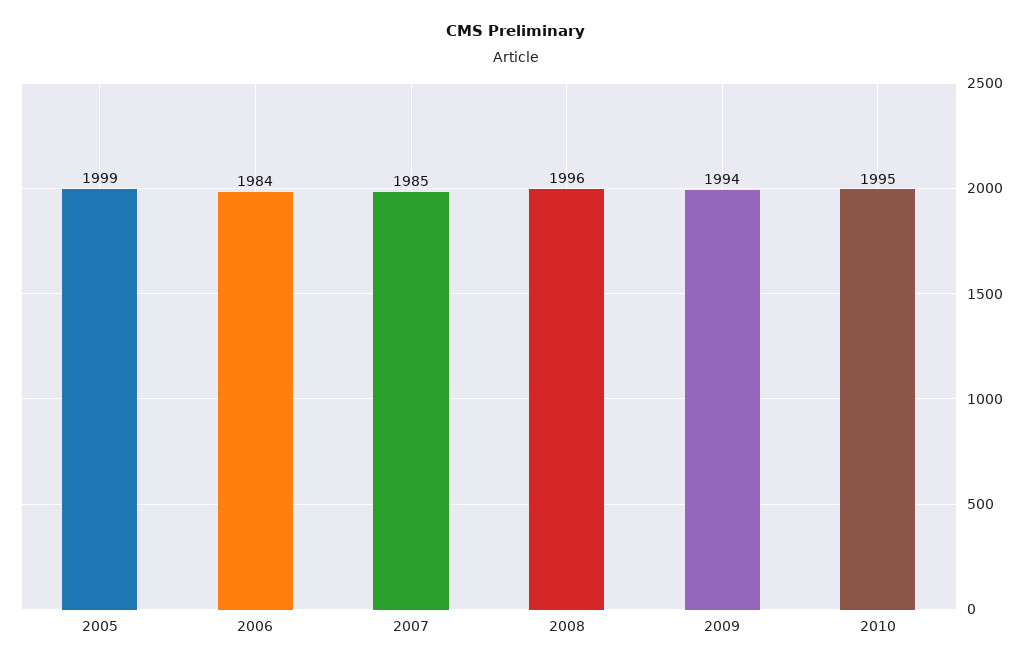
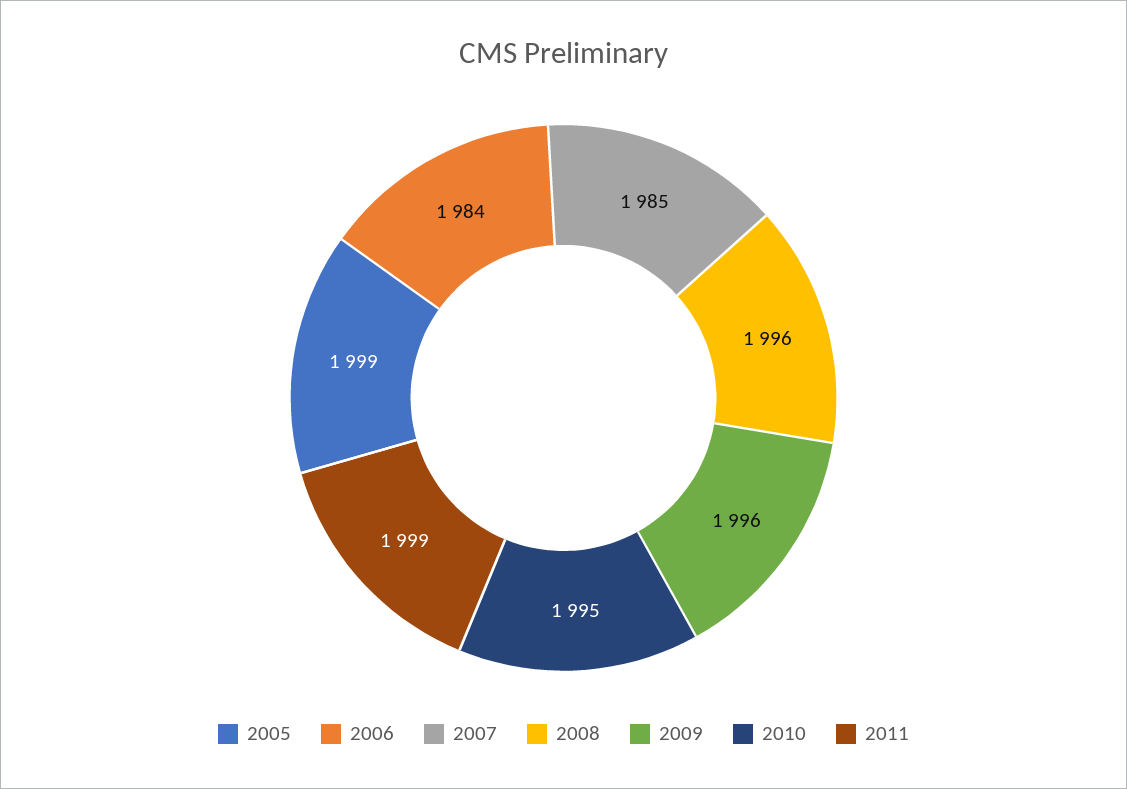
2009: 1994 -> 1996
2011: none -> 1999

